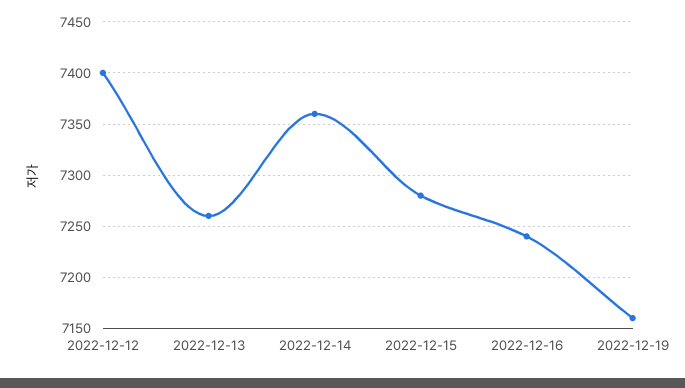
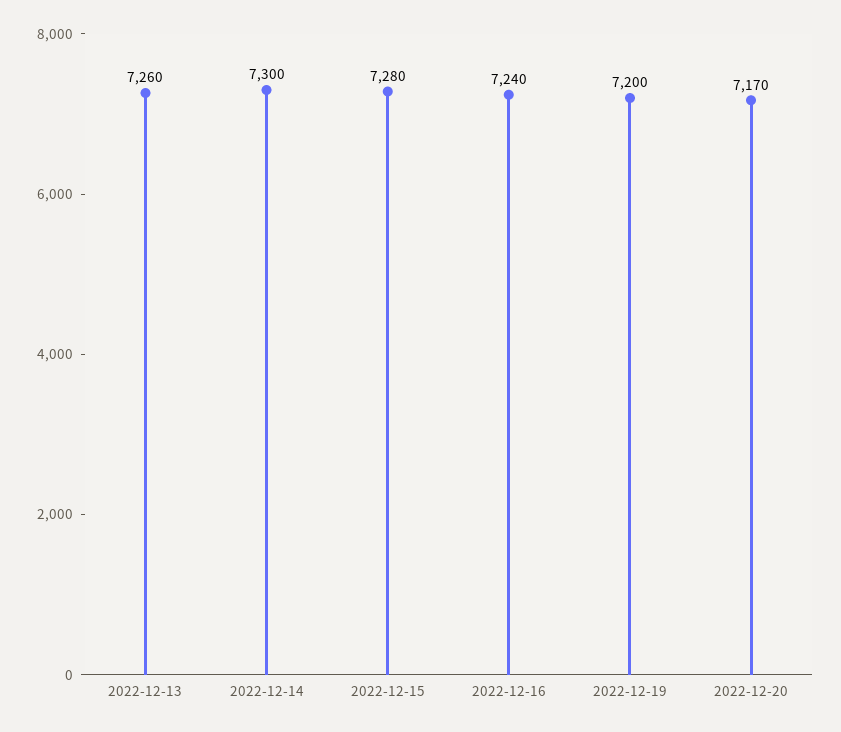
2022-12-12: 7400 -> none
2022-12-14: 7360 -> 7300
2022-12-19: 7160 -> 7200
2022-12-20: none -> 7170

